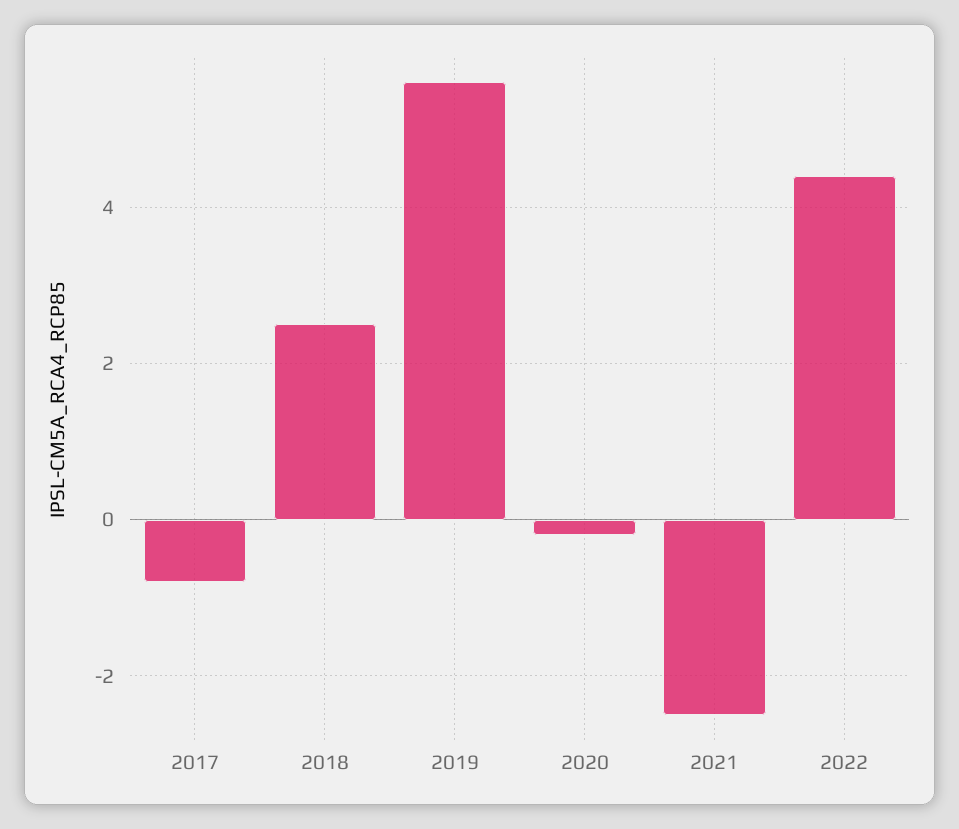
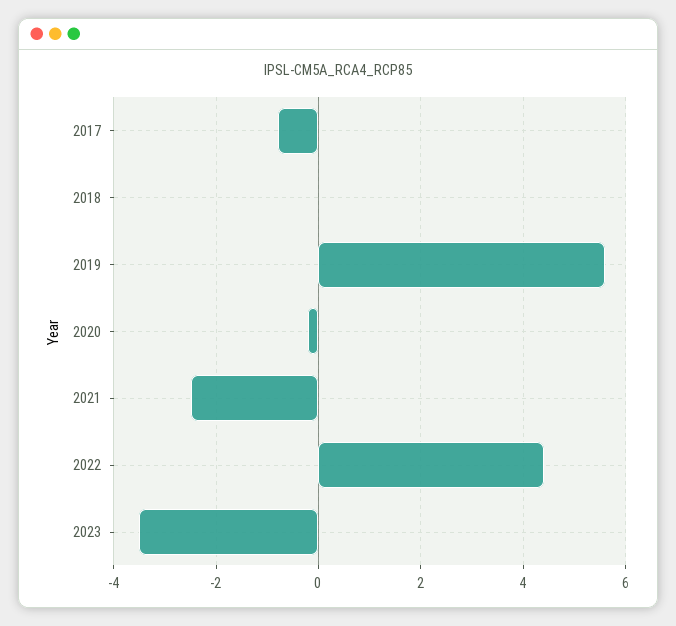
2018: 2.5 -> 0
2023: none -> -3.5

